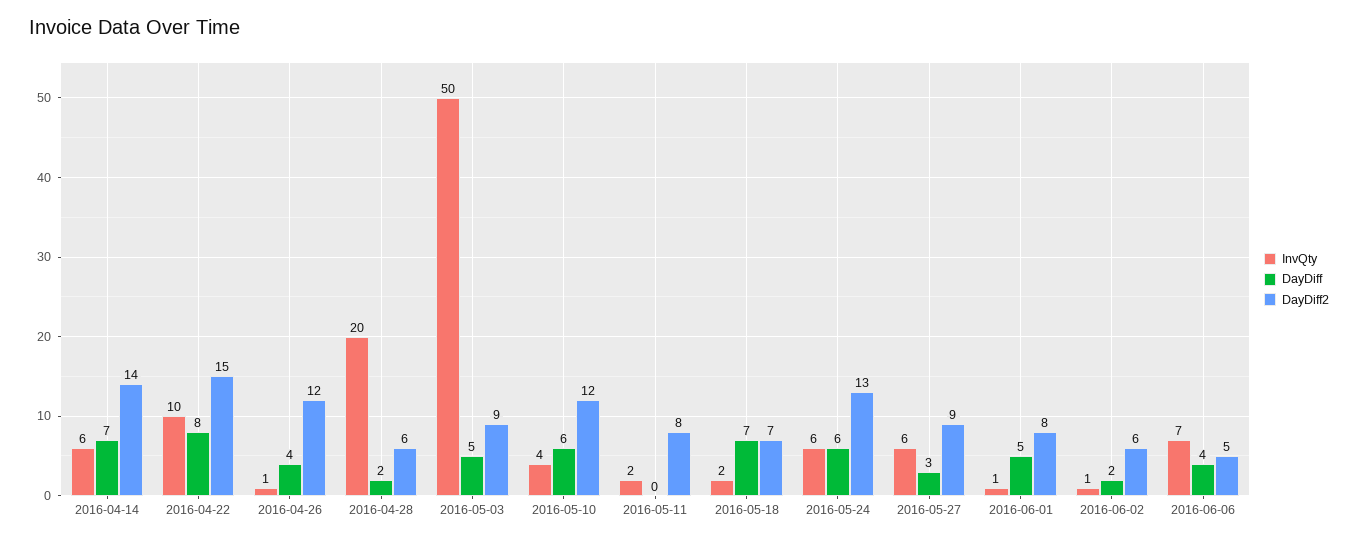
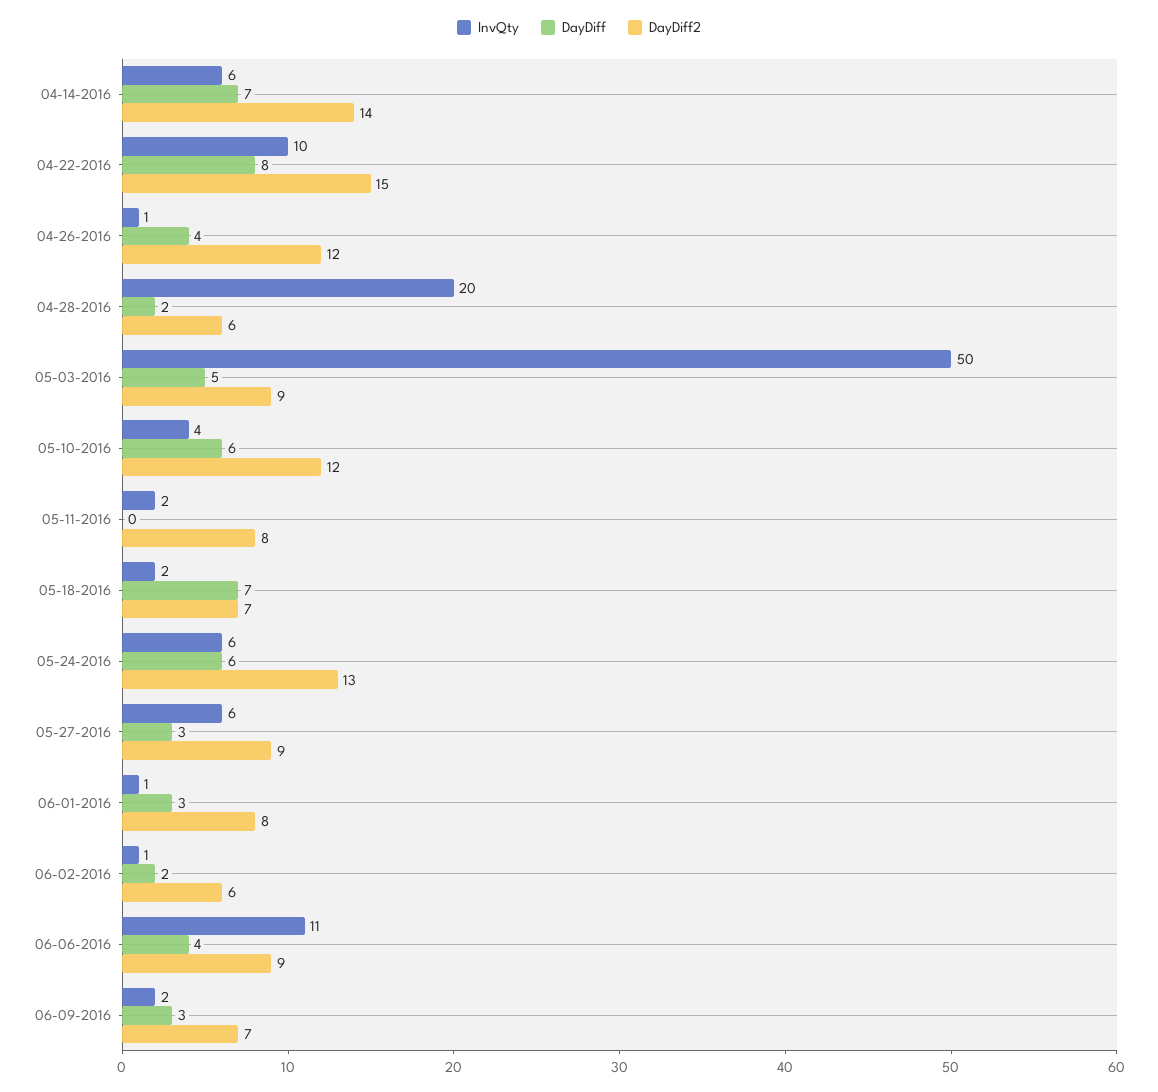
DayDiff, 2016-06-01: 5 -> 3
InvQty, 2016-06-06: 7 -> 11
DayDiff2, 2016-06-06: 5 -> 9
InvQty, 06-09-2016: none -> 2
DayDiff, 06-09-2016: none -> 3
DayDiff2, 06-09-2016: none -> 7

